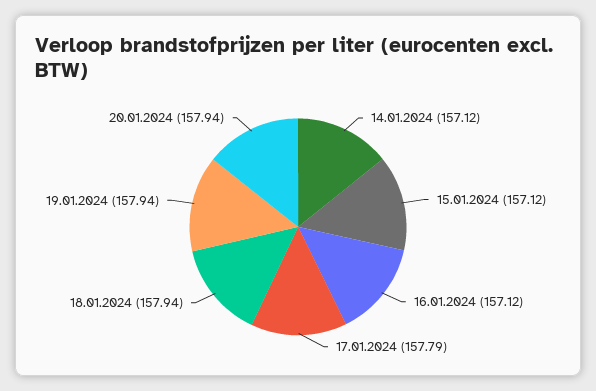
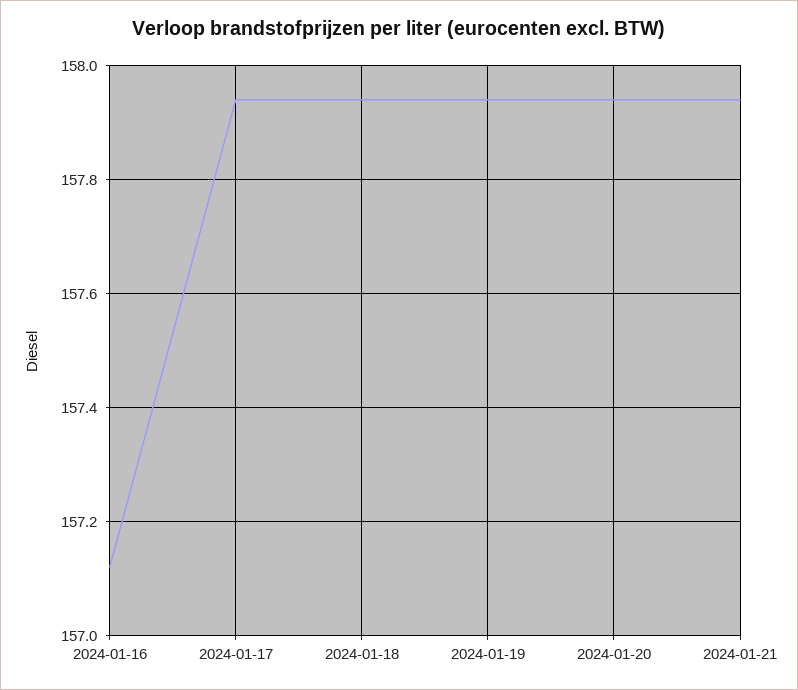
14.01.2024: 157.12 -> none
15.01.2024: 157.12 -> none
17.01.2024: 157.79 -> 157.95
2024-01-21: none -> 157.95

